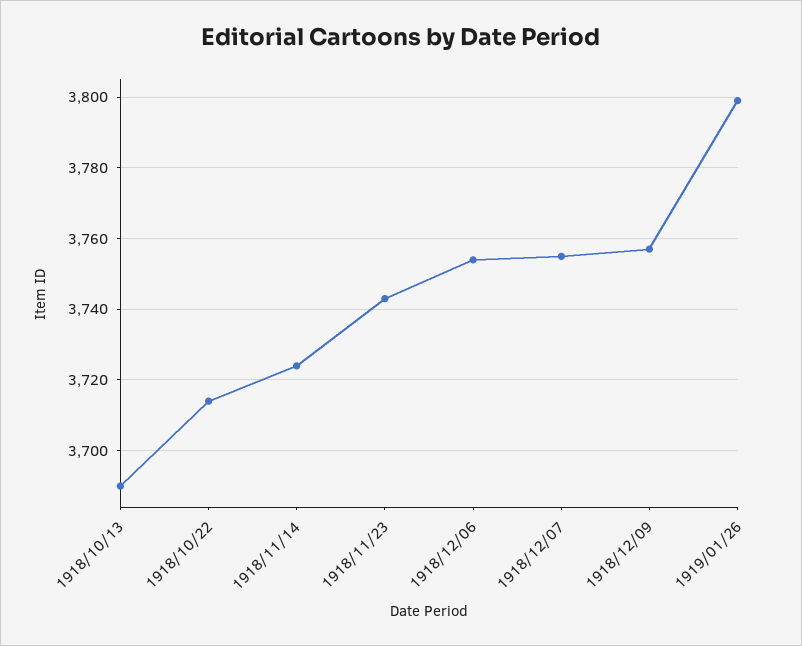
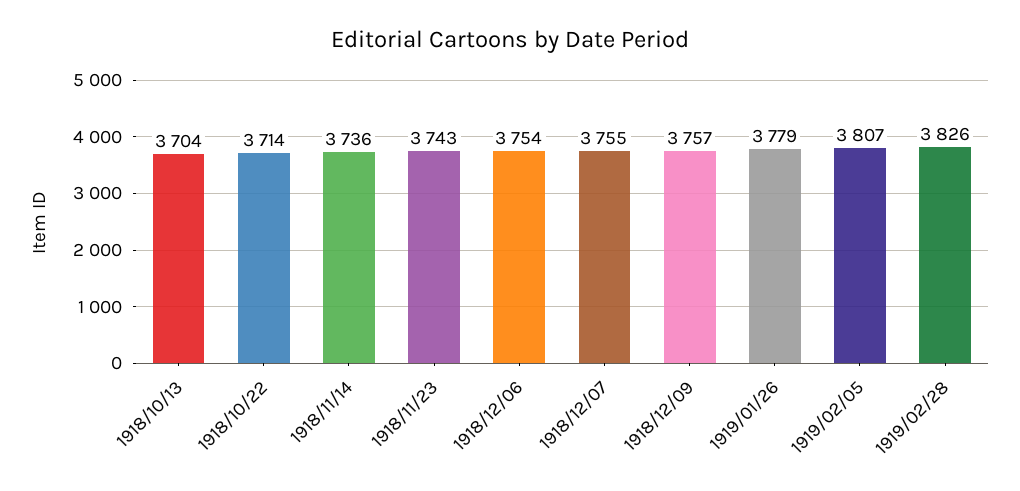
1918/10/13: 3690 -> 3704
1918/11/14: 3725 -> 3736
1919/01/26: 3800 -> 3779
1919/02/05: none -> 3807
1919/02/28: none -> 3826

